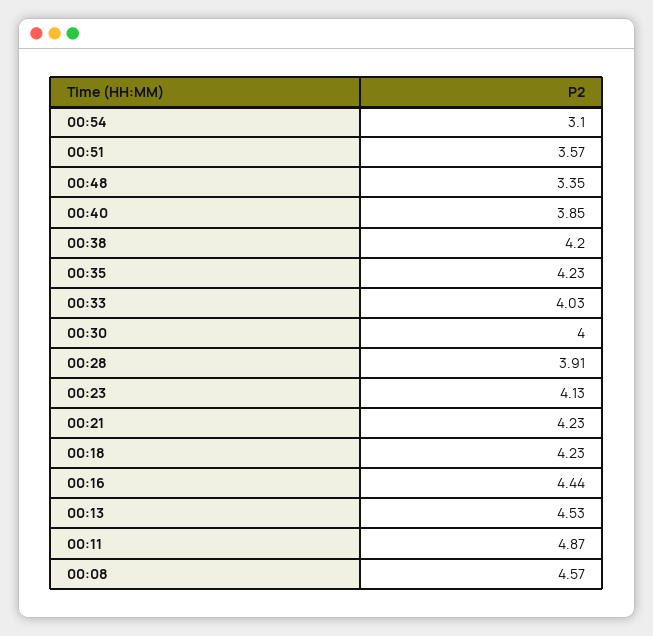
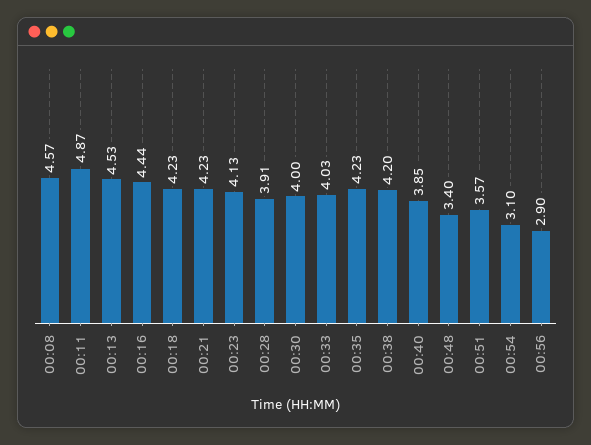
00:48: 3.35 -> 3.4
00:56: none -> 2.9

